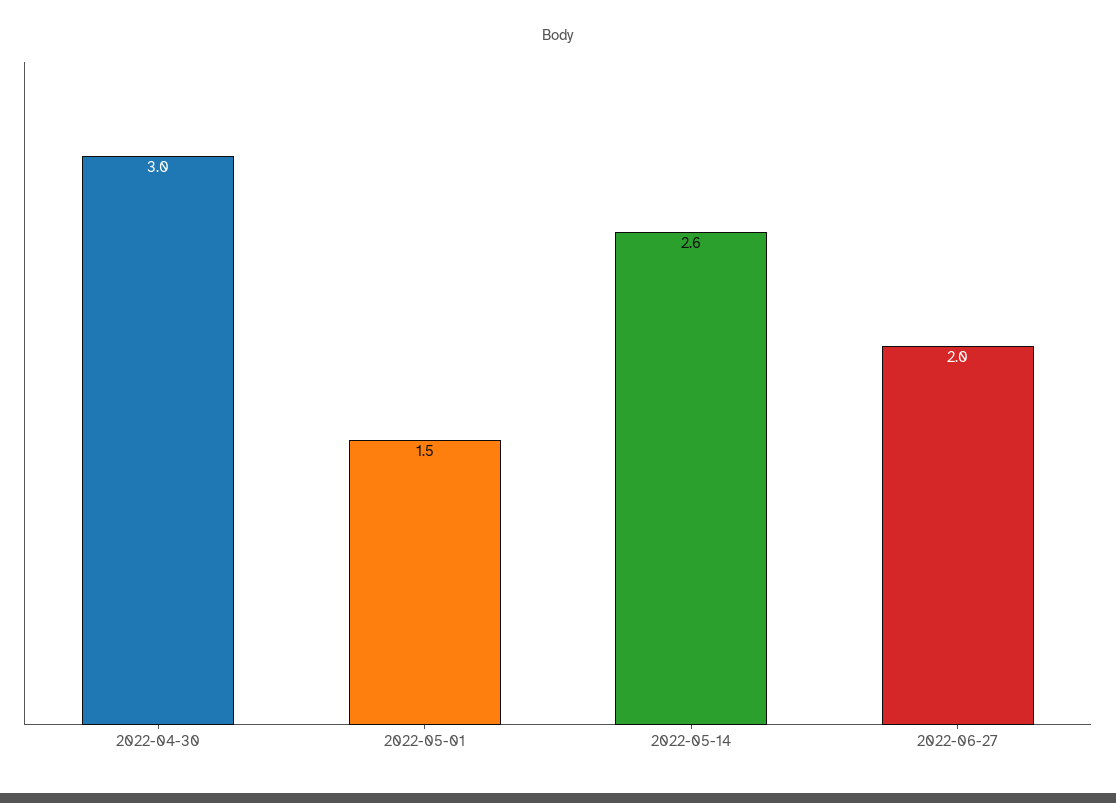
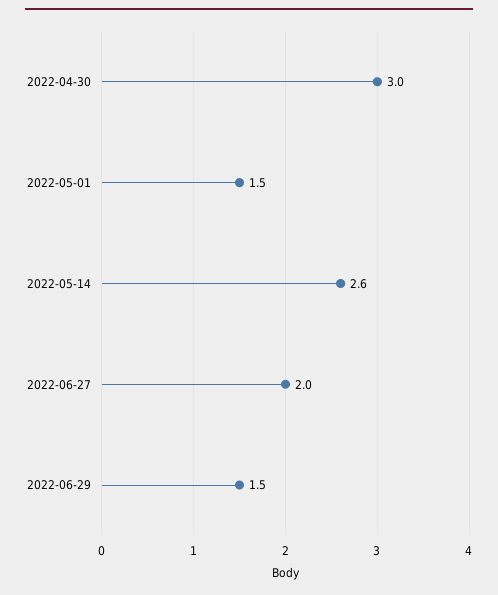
2022-06-29: none -> 1.5

